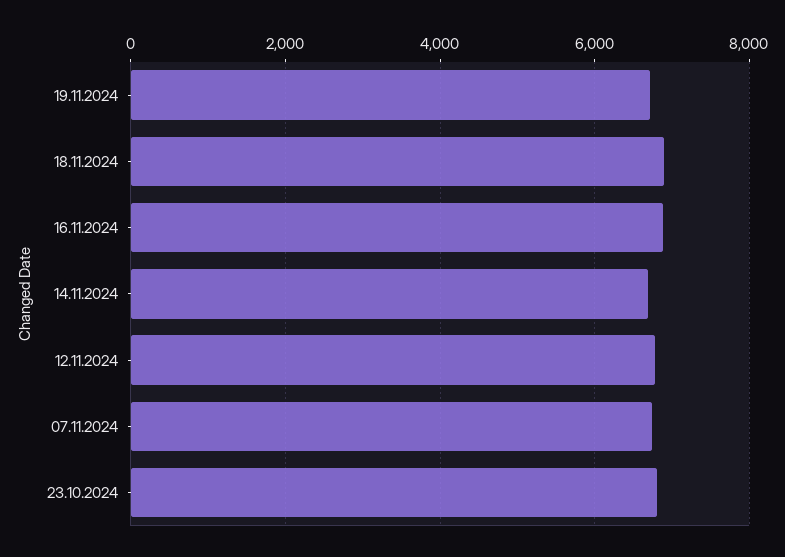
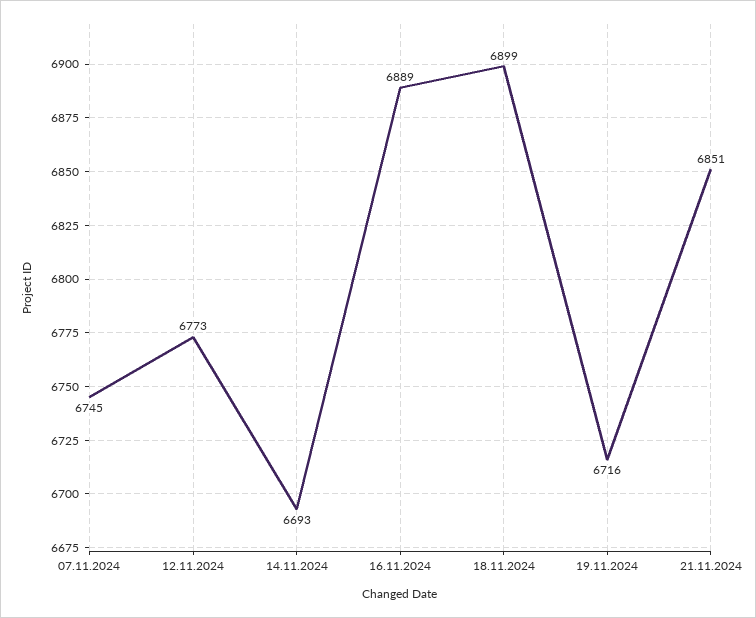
23.10.2024: 6800 -> none
21.11.2024: none -> 6851

